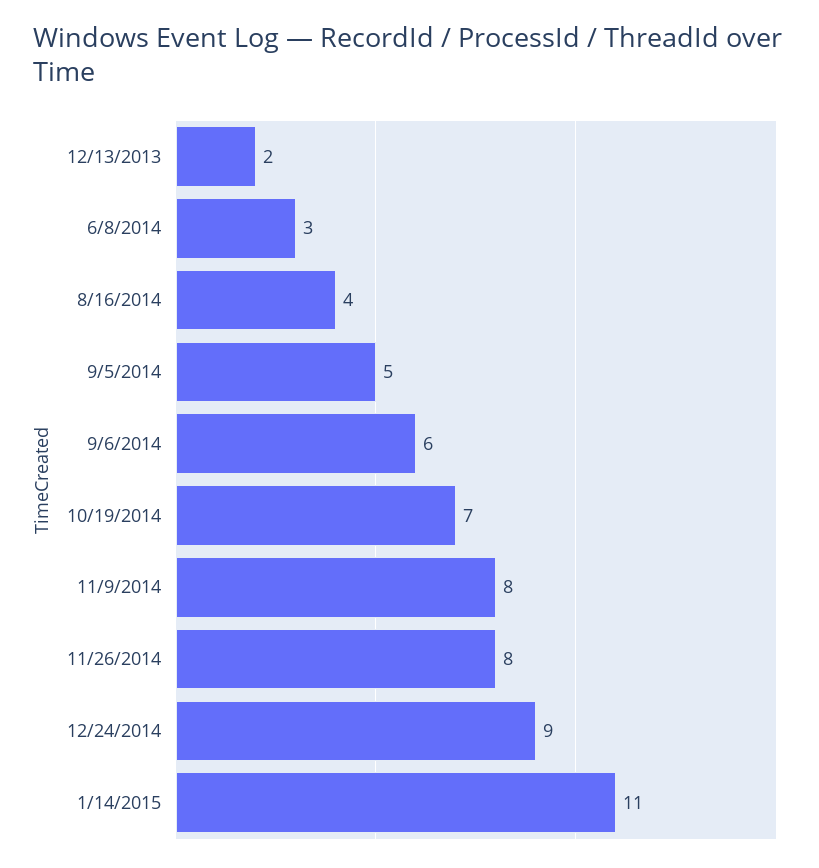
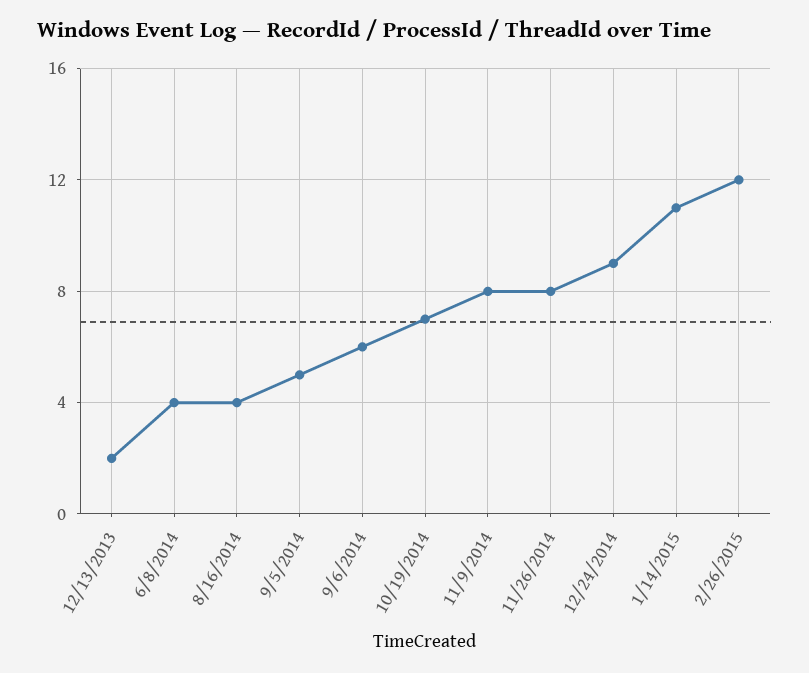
6/8/2014: 3 -> 4
2/26/2015: none -> 12

